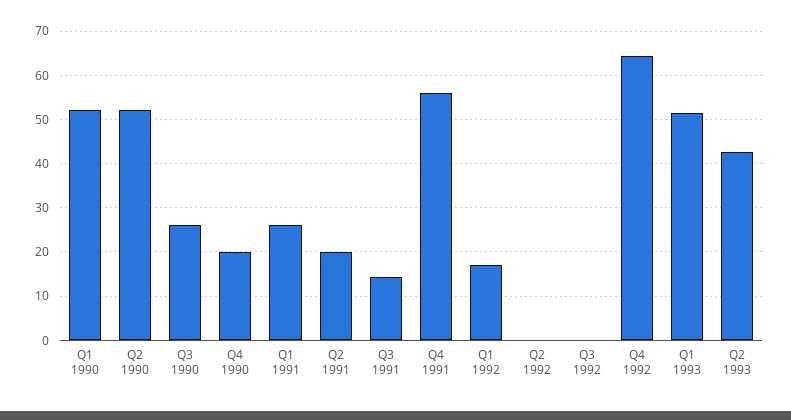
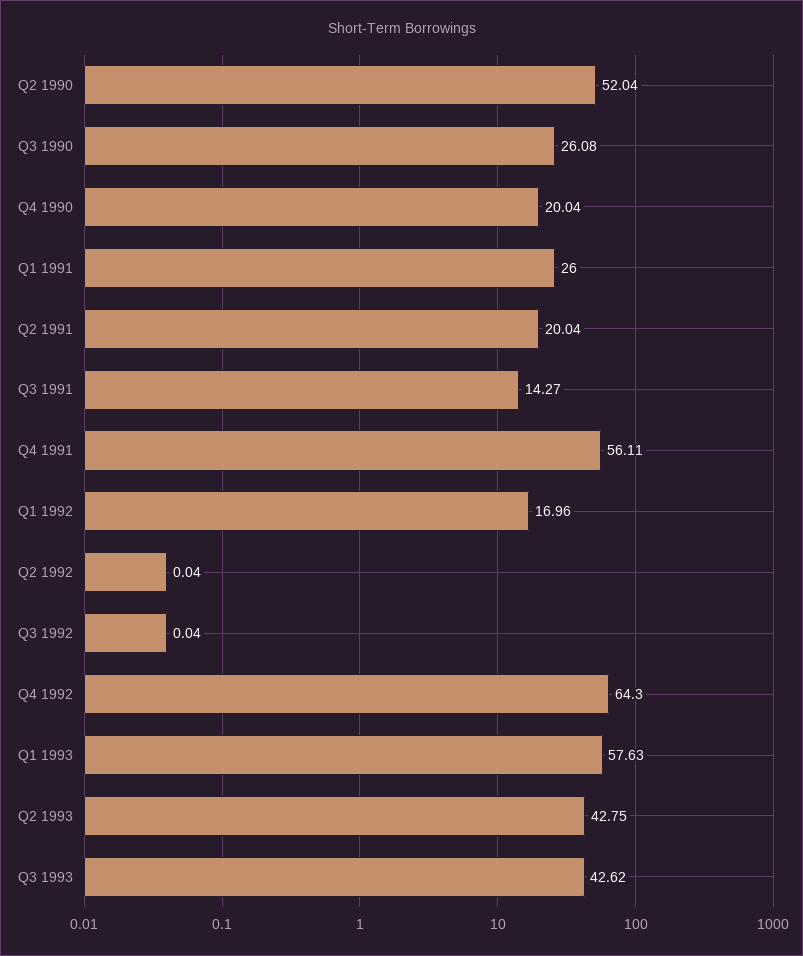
Q1 1990: 52 -> none
Q1 1993: 52 -> 57.63
Q3 1993: none -> 42.62

